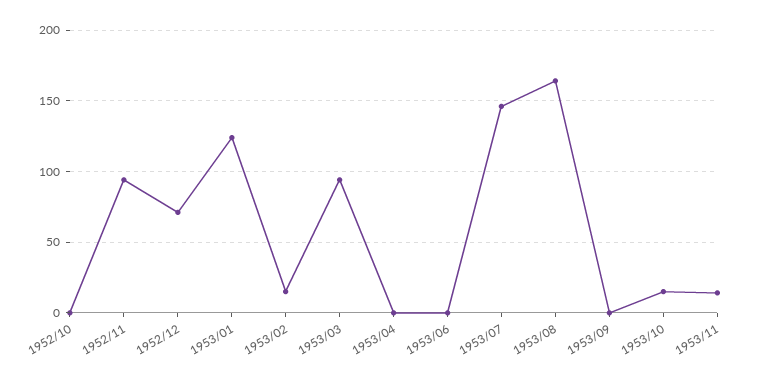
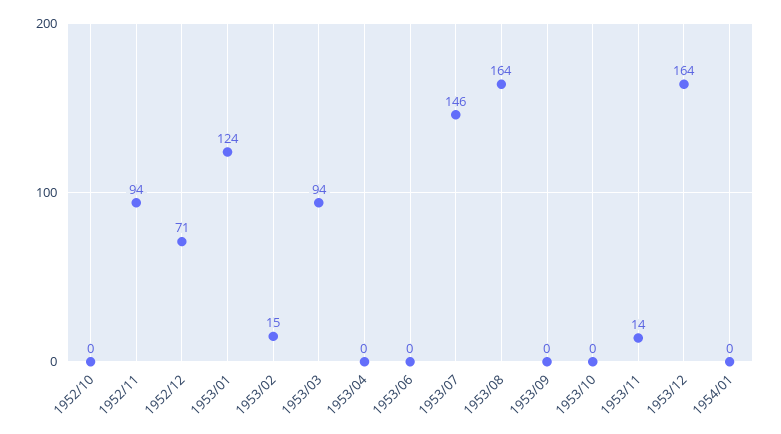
1953/10: 15 -> 0
1953/12: none -> 164
1954/01: none -> 0

